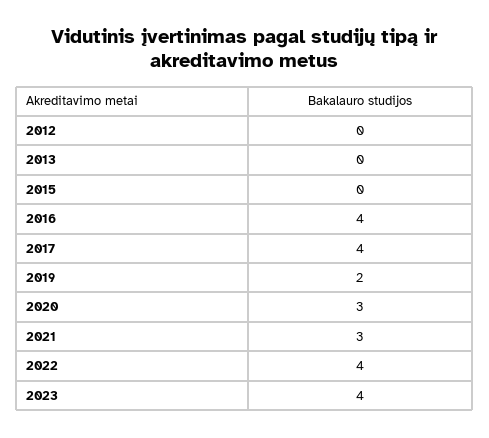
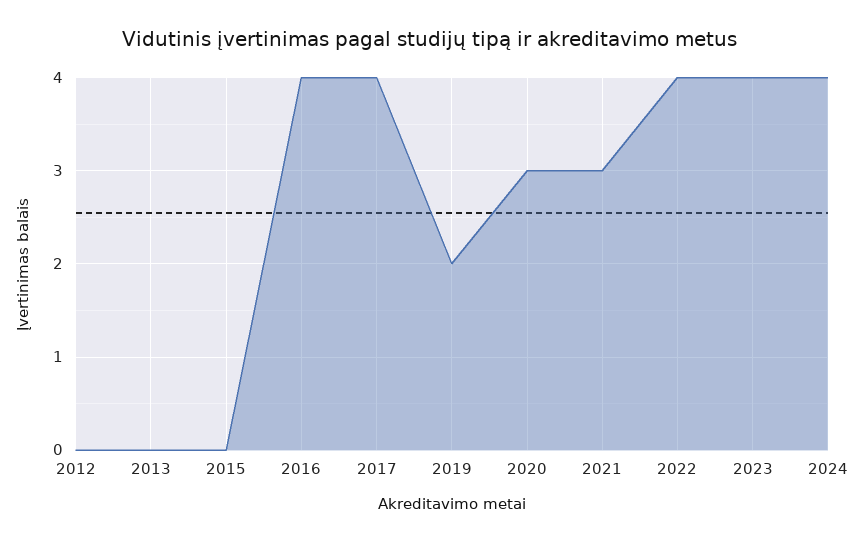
2024: none -> 4

